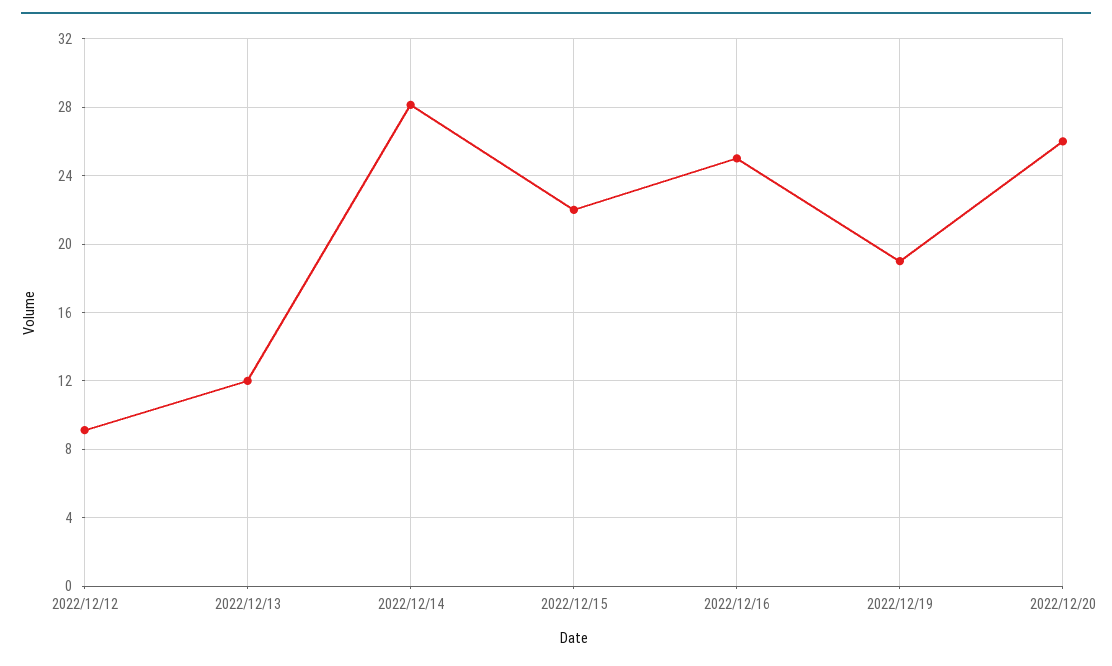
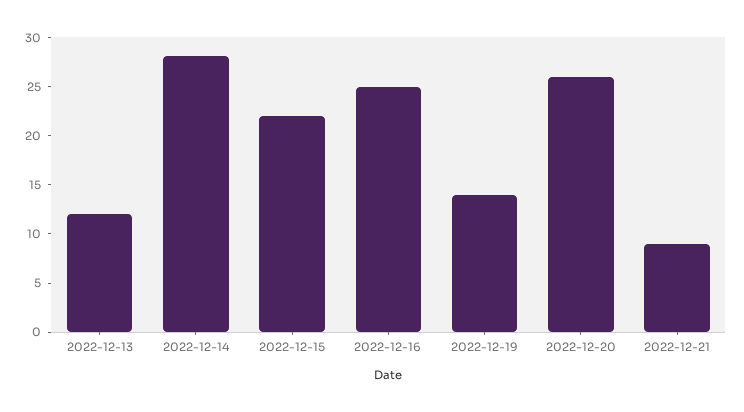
2022/12/12: 9 -> none
2022/12/19: 19 -> 14
2022-12-21: none -> 9

